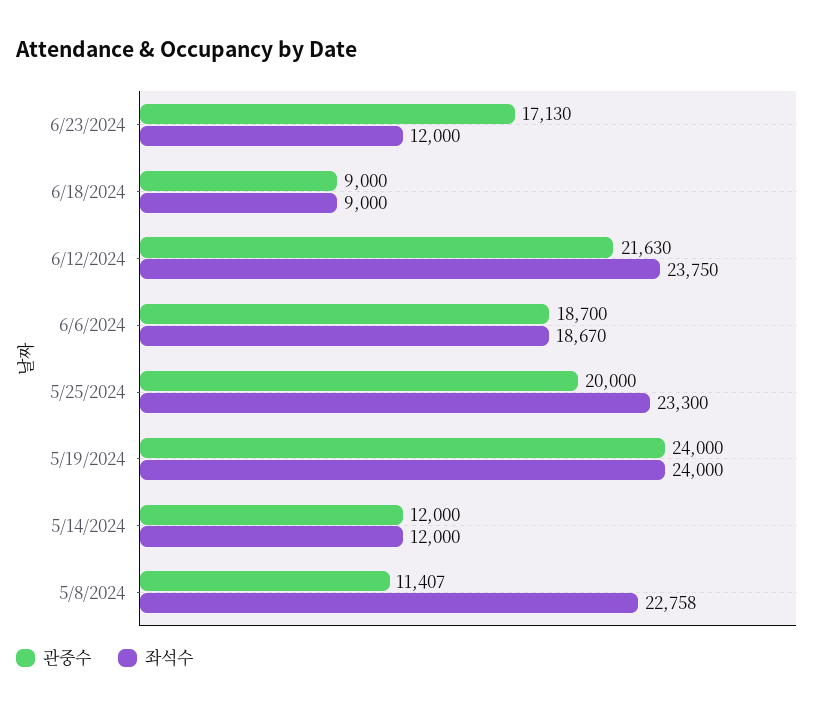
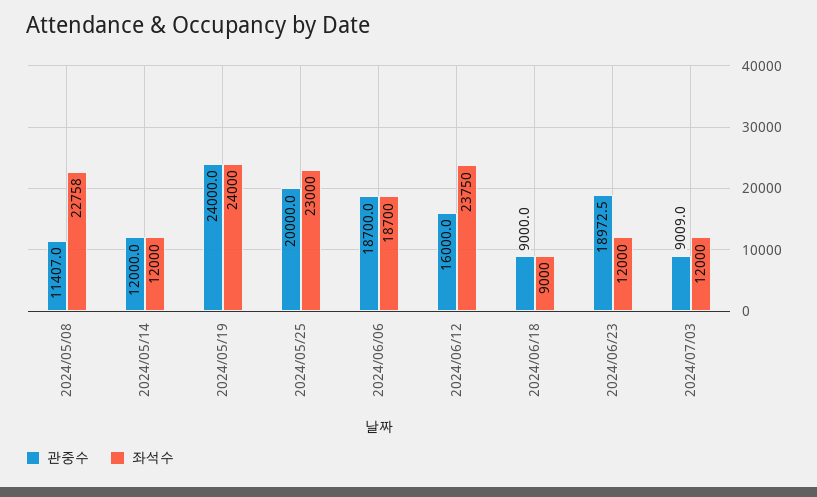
관중수, 6/23/2024: 17130 -> 18972.5
관중수, 6/12/2024: 21630 -> 16000
좌석수, 6/6/2024: 18670 -> 18700
좌석수, 5/25/2024: 23300 -> 23000
관중수, 2024/07/03: none -> 9009
좌석수, 2024/07/03: none -> 12000

